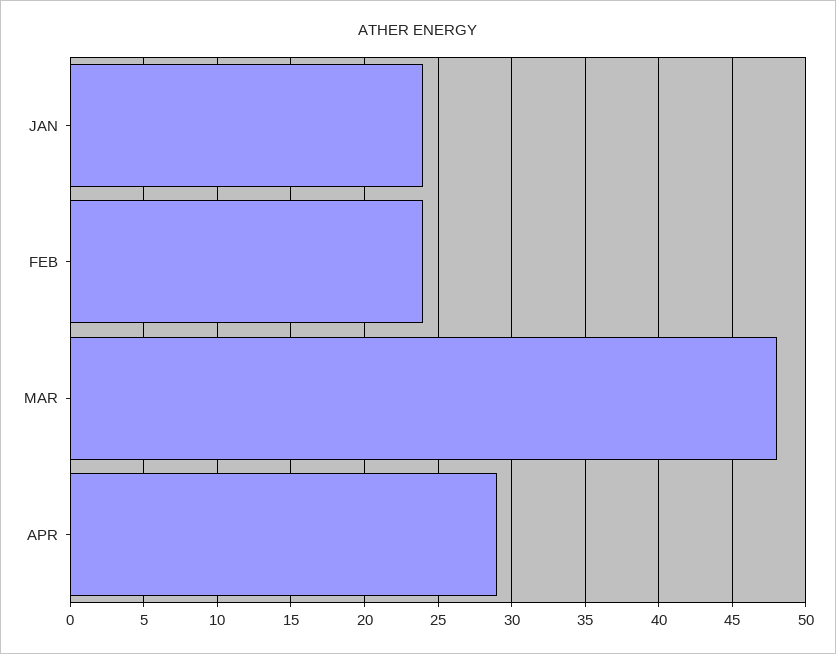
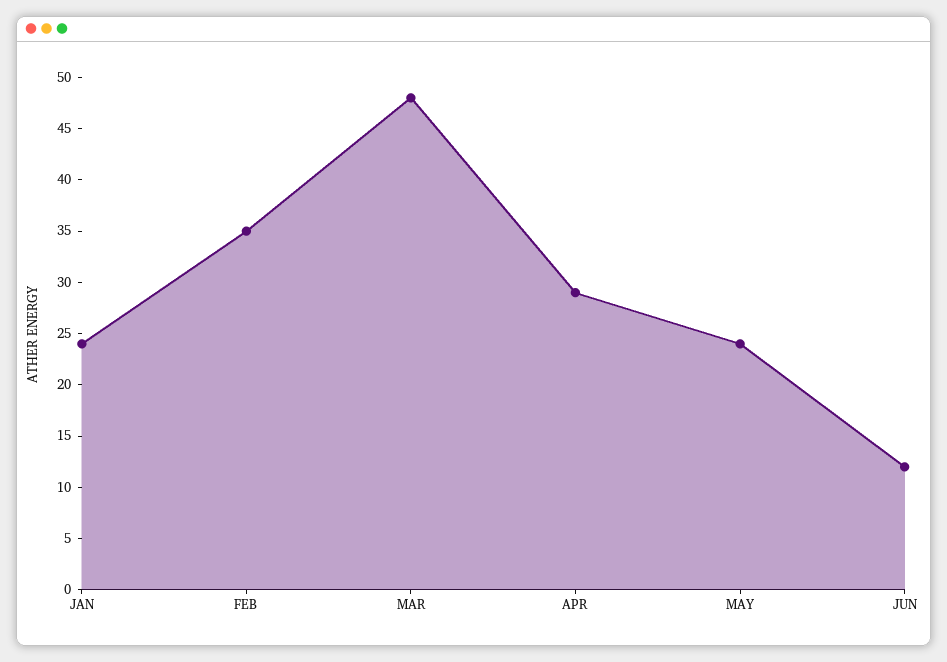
FEB: 24 -> 35
MAY: none -> 24
JUN: none -> 12

